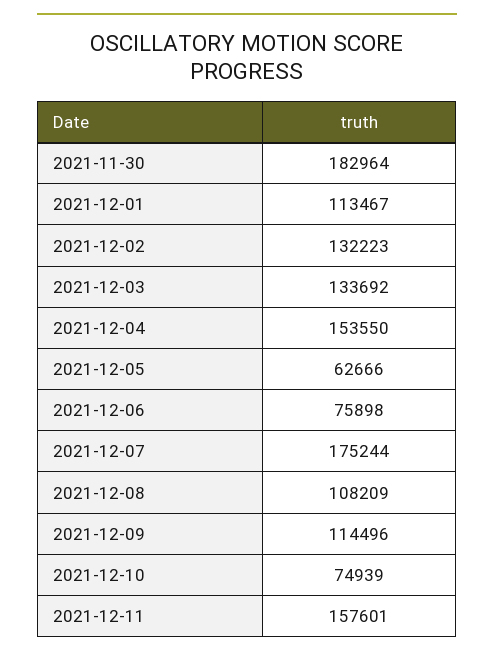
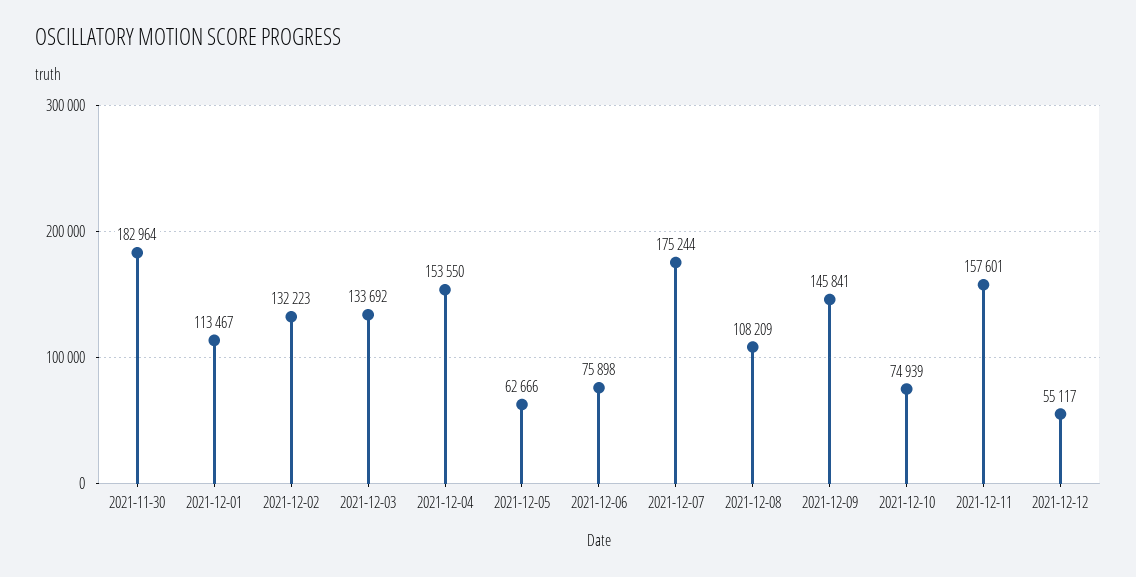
2021-12-09: 114496 -> 145841
2021-12-12: none -> 55117

